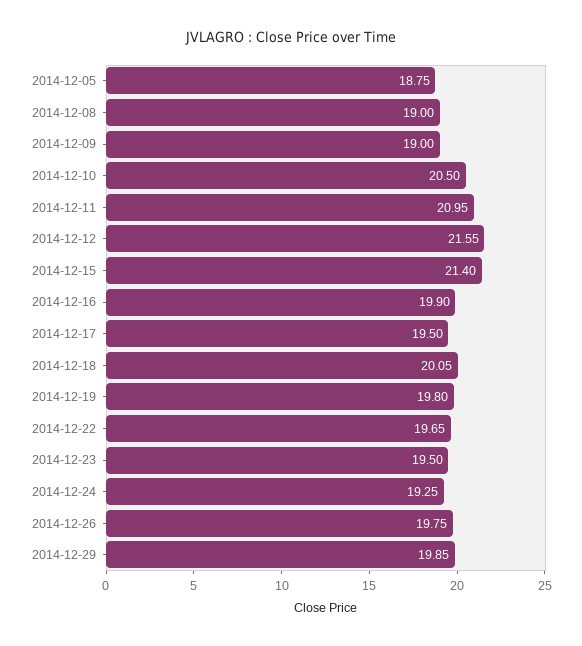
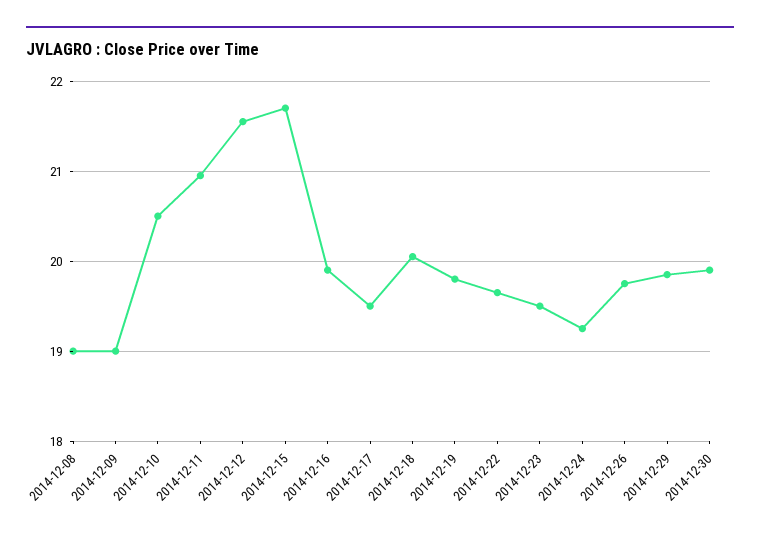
2014-12-05: 18.75 -> none
2014-12-15: 21.4 -> 21.7
2014-12-30: none -> 19.9

